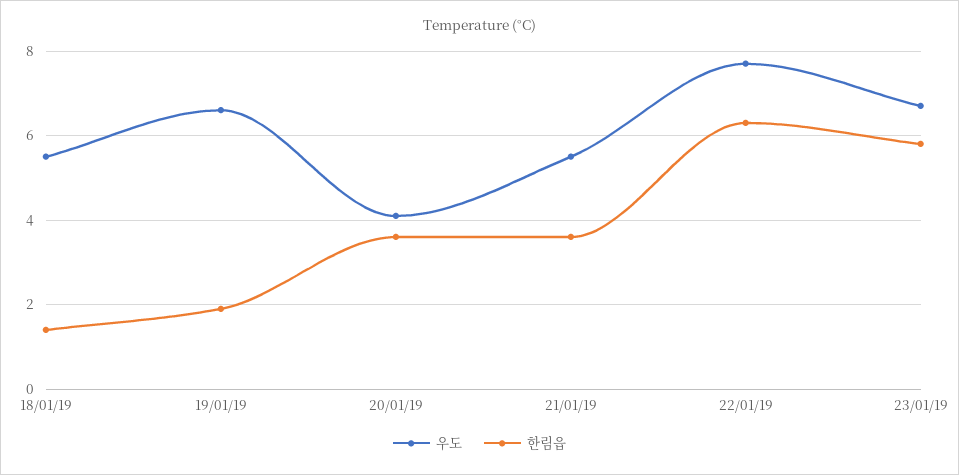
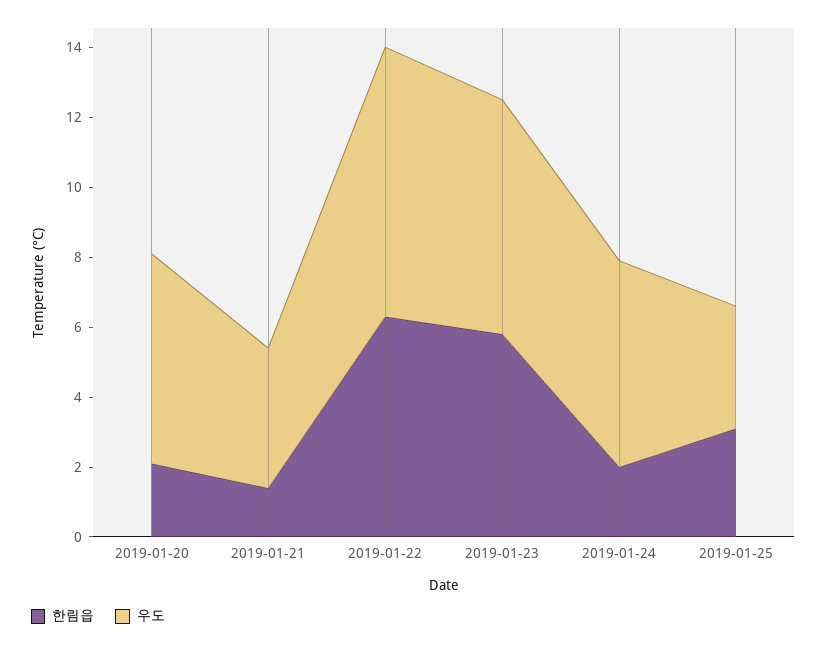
우도, 18/01/19: 5.5 -> none
한림읍, 18/01/19: 1.5 -> none
우도, 19/01/19: 6.5 -> none
한림읍, 19/01/19: 2 -> none
우도, 20/01/19: 4 -> 6
한림읍, 20/01/19: 3.5 -> 2
우도, 21/01/19: 5.5 -> 4
한림읍, 21/01/19: 3.5 -> 1.5
한림읍, 2019-01-24: none -> 2
우도, 2019-01-24: none -> 6
한림읍, 2019-01-25: none -> 3
우도, 2019-01-25: none -> 3.5

